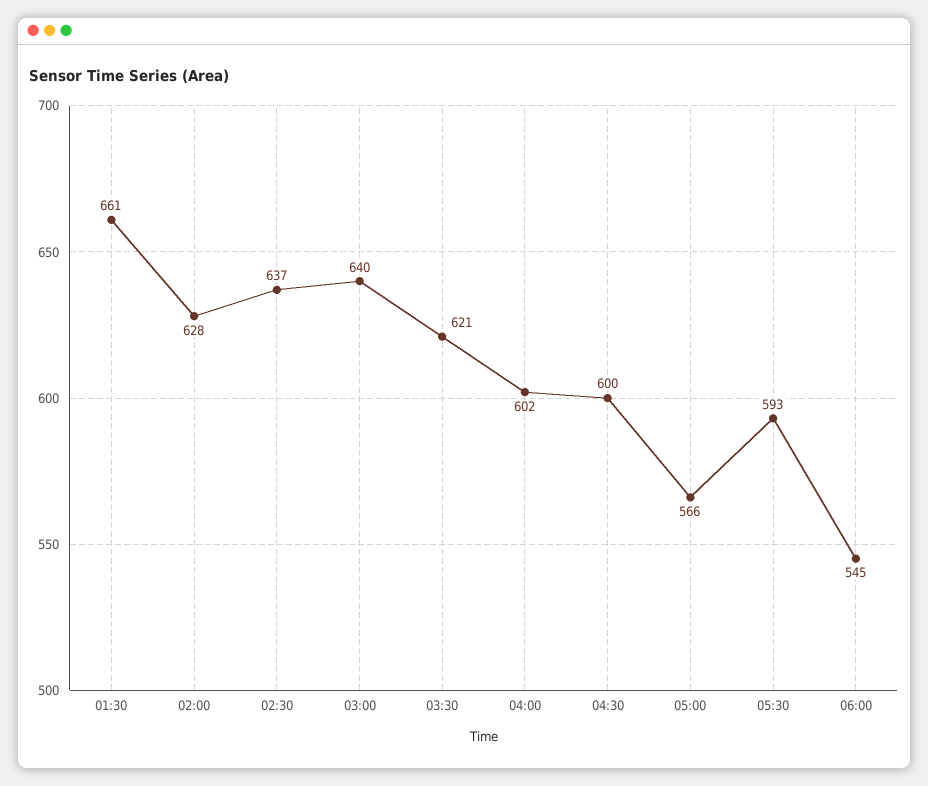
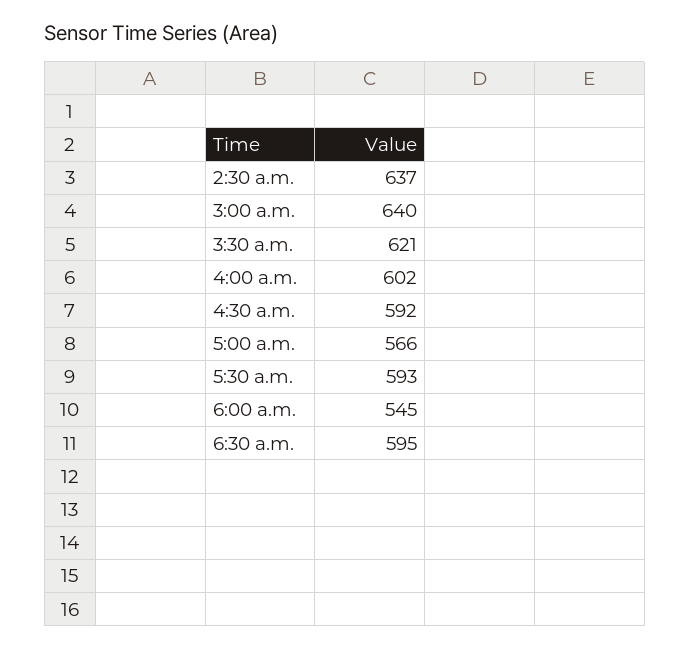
01:30: 661 -> none
02:00: 628 -> none
04:30: 600 -> 592
6:30 a.m.: none -> 595

